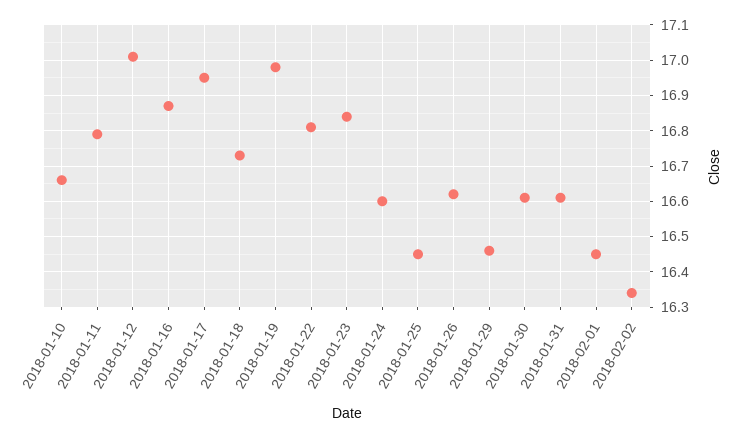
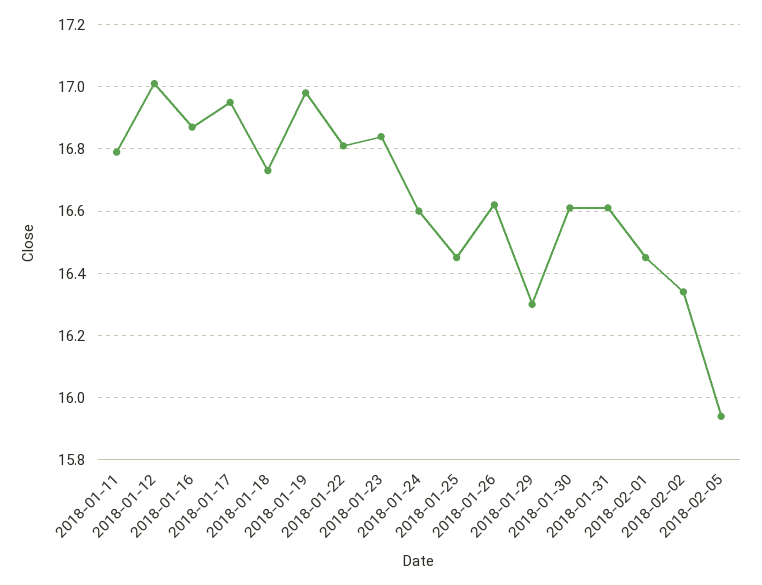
2018-01-10: 16.65 -> none
2018-01-29: 16.45 -> 16.3
2018-02-05: none -> 15.95

